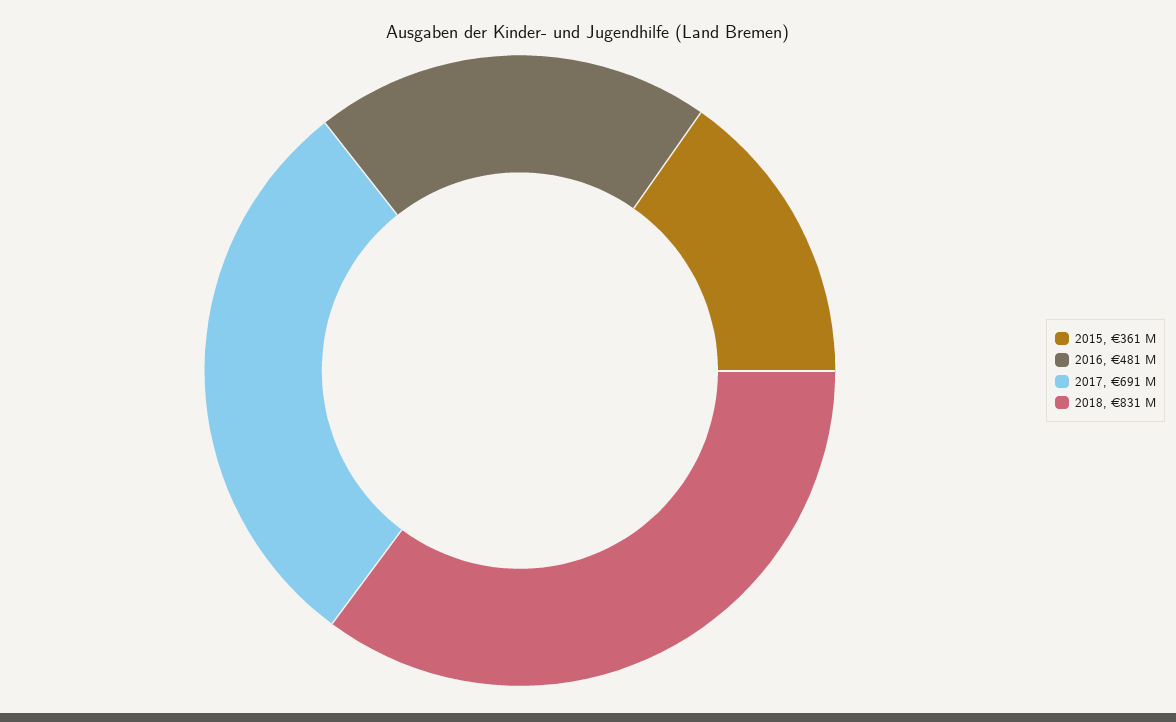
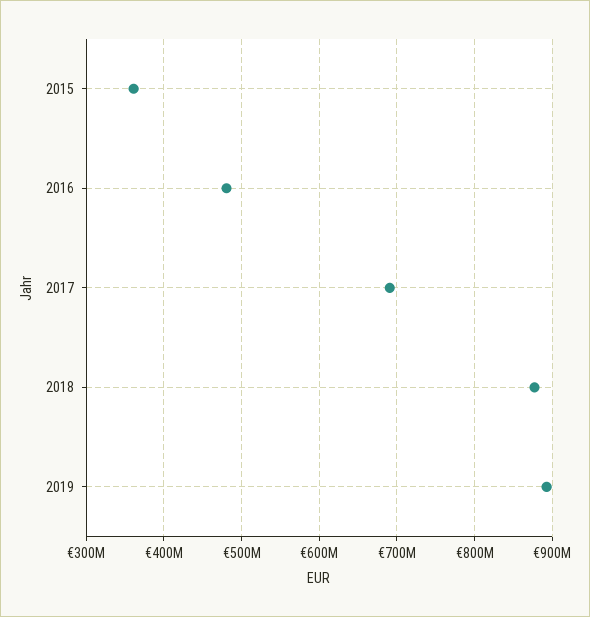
2018: 831000000 -> 880000000
2019: none -> 890000000

